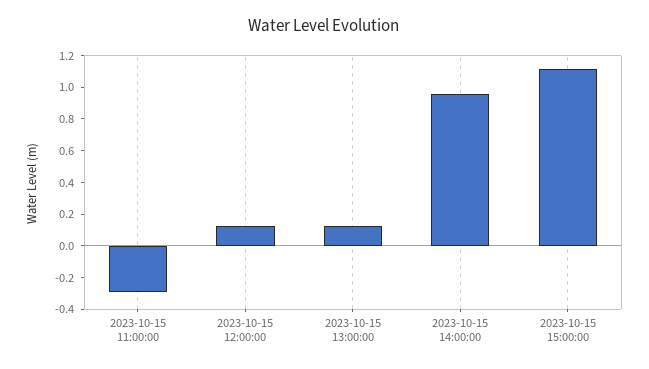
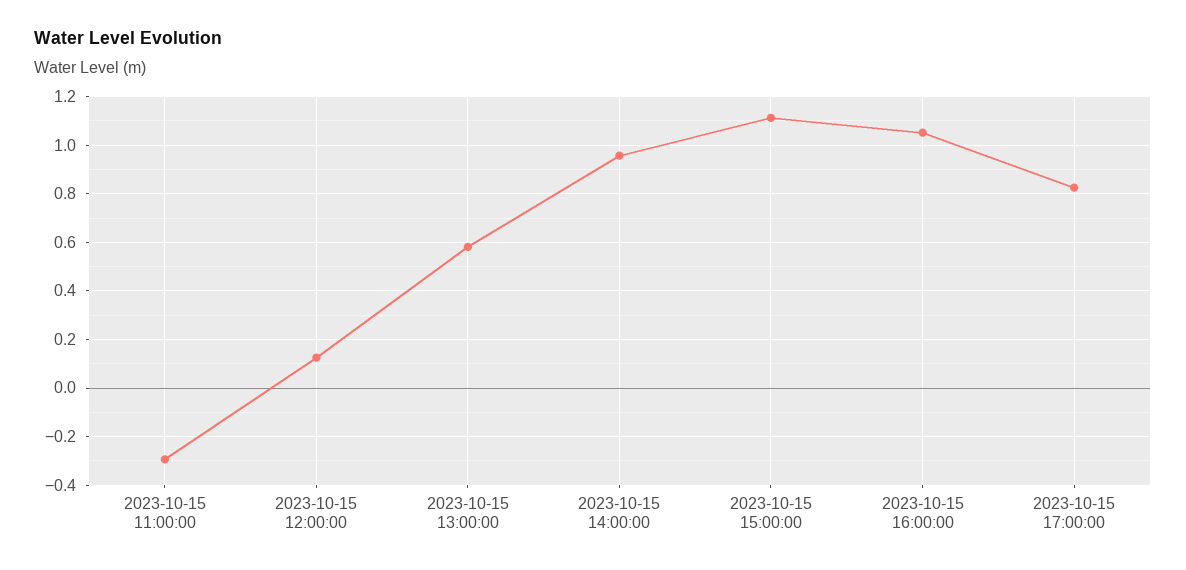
2023-10-15 13:00:00: 0.1 -> 0.575
2023-10-15 16:00:00: none -> 1.05
2023-10-15 17:00:00: none -> 0.825

